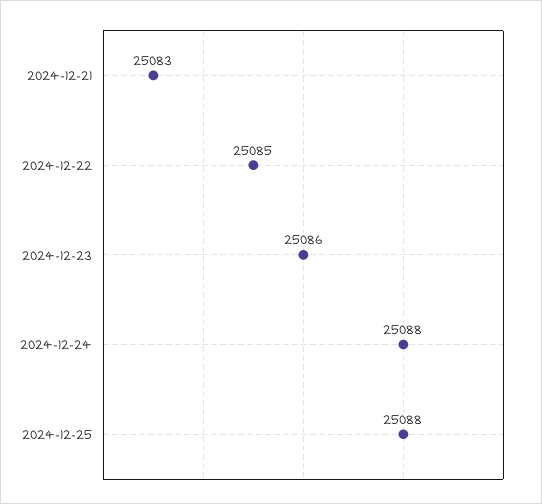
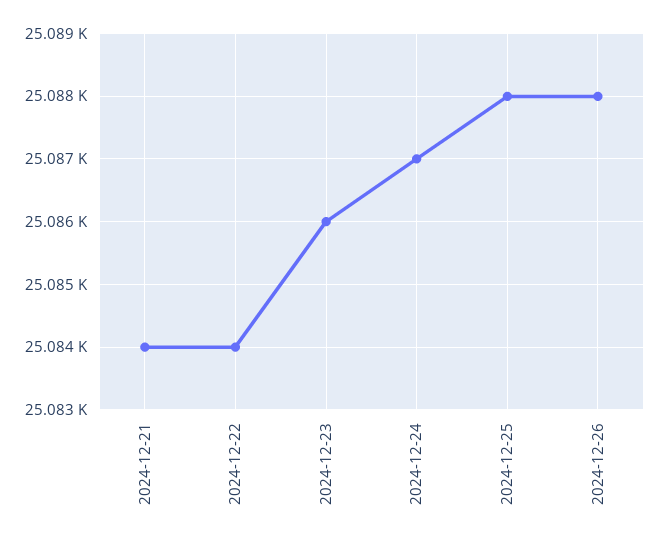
2024-12-21: 25083 -> 25084
2024-12-22: 25085 -> 25084
2024-12-24: 25088 -> 25087
2024-12-26: none -> 25088

